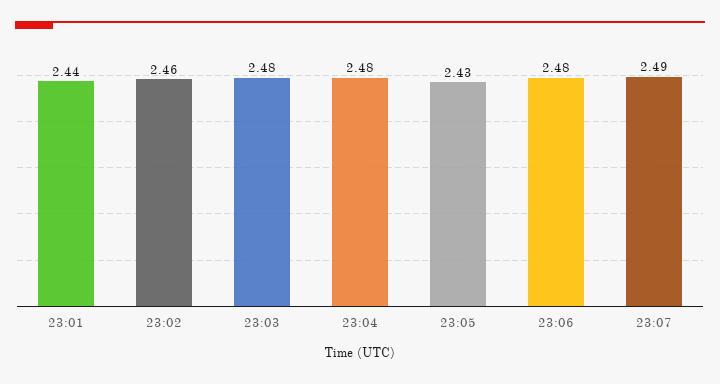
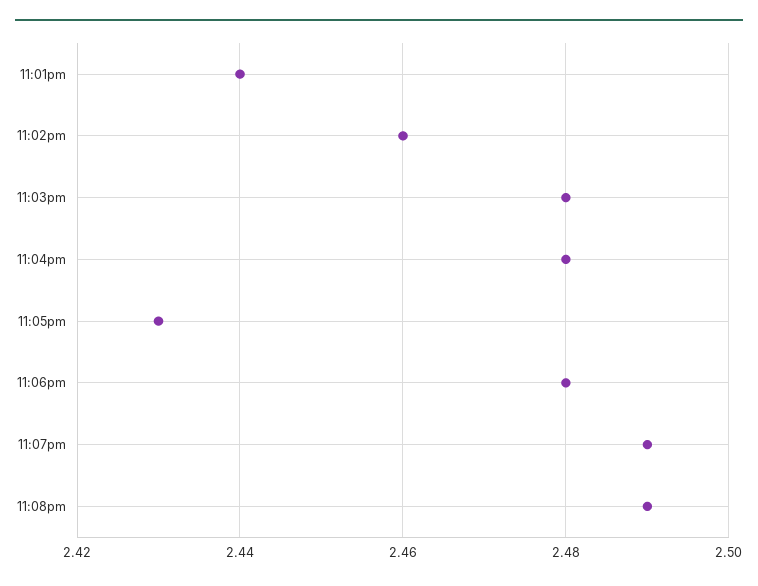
11:08pm: none -> 2.49

